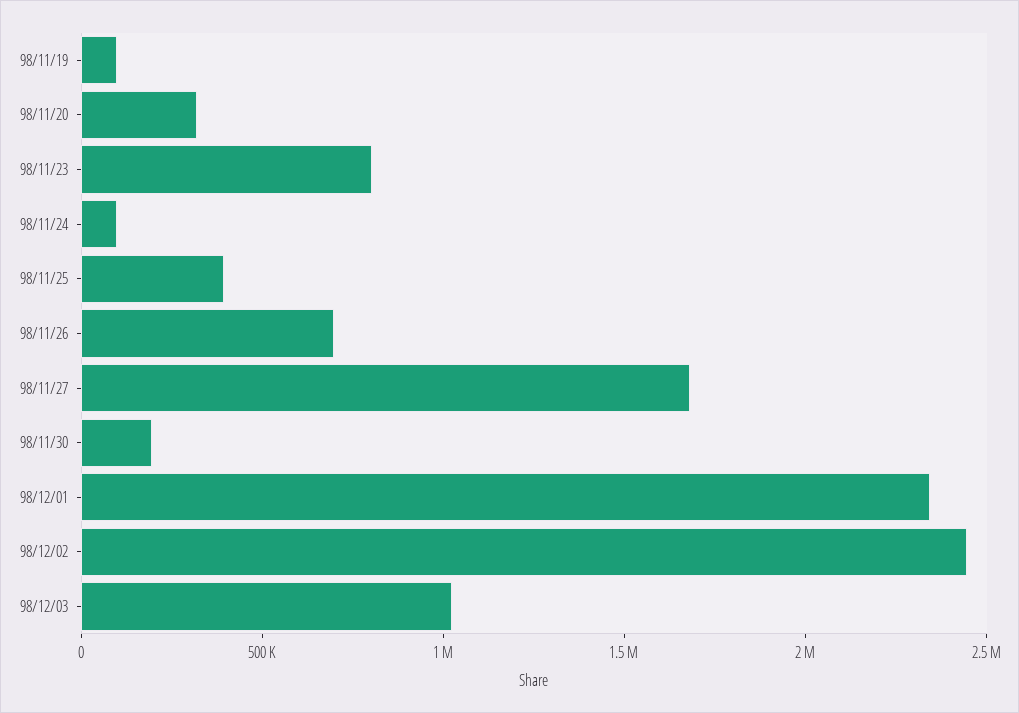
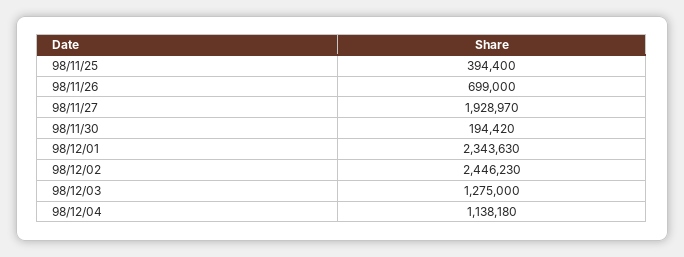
98/11/19: 100000 -> none
98/11/20: 300000 -> none
98/11/23: 800000 -> none
98/11/24: 100000 -> none
98/11/27: 1700000 -> 1928970
98/12/03: 1000000 -> 1275000
98/12/04: none -> 1138180

